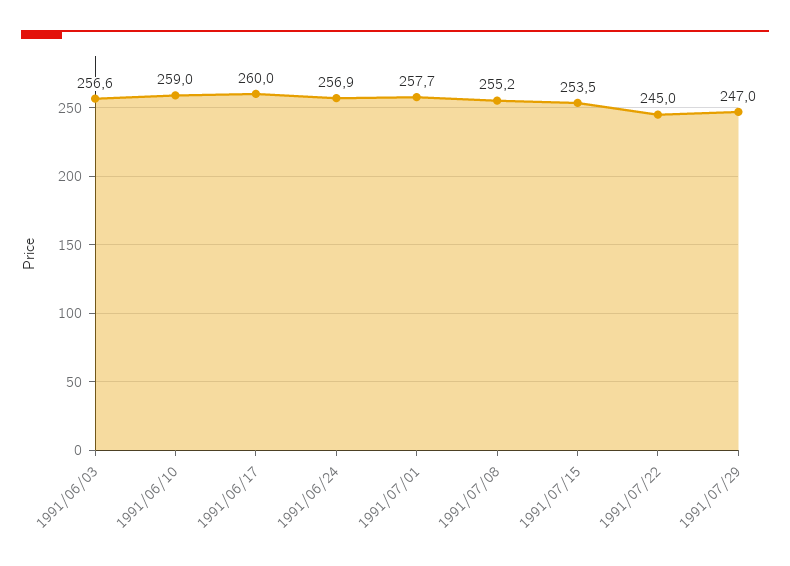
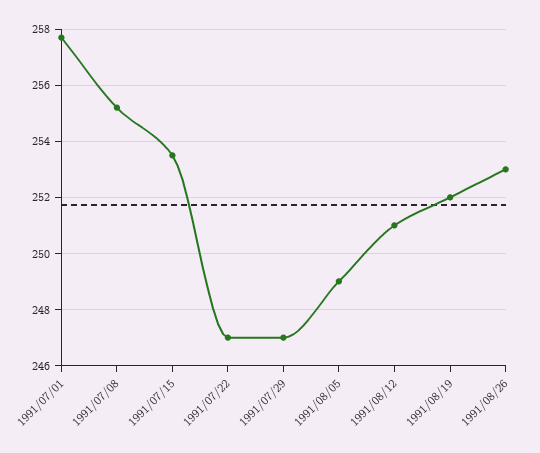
1991/06/03: 256.6 -> none
1991/06/10: 259 -> none
1991/06/17: 260 -> none
1991/06/24: 256.9 -> none
1991/07/22: 245 -> 247
1991/08/05: none -> 249
1991/08/12: none -> 251
1991/08/19: none -> 252
1991/08/26: none -> 253

